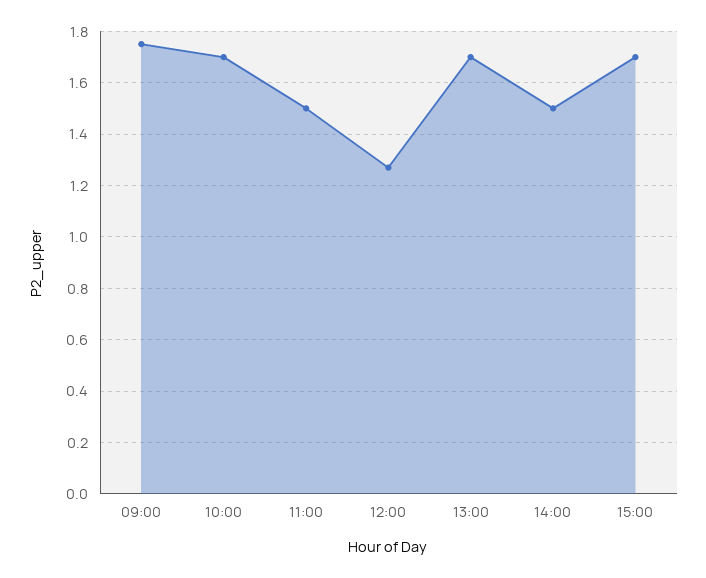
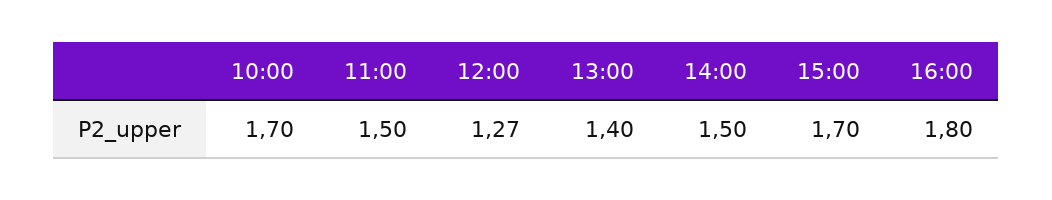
09:00: 1.75 -> none
13:00: 1.7 -> 1.4
16:00: none -> 1.8

